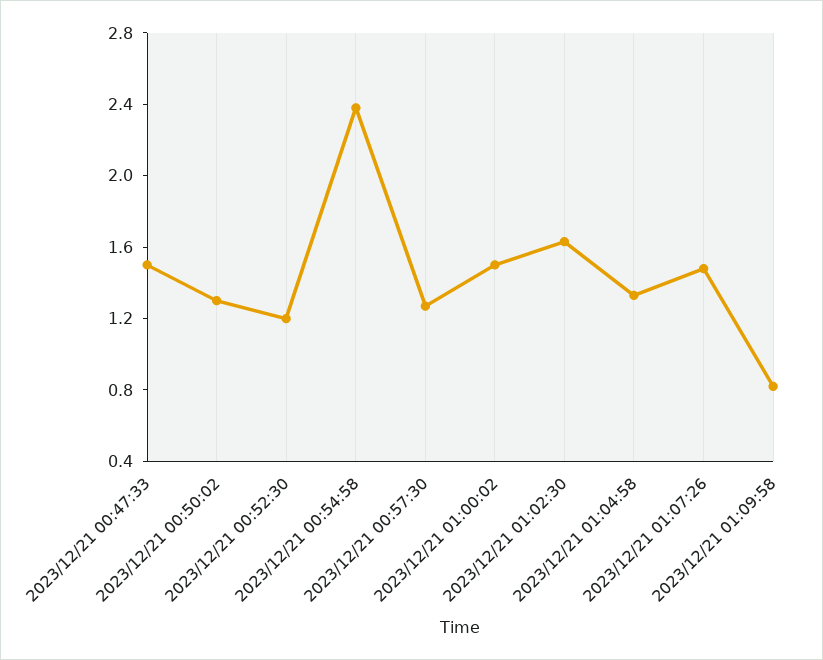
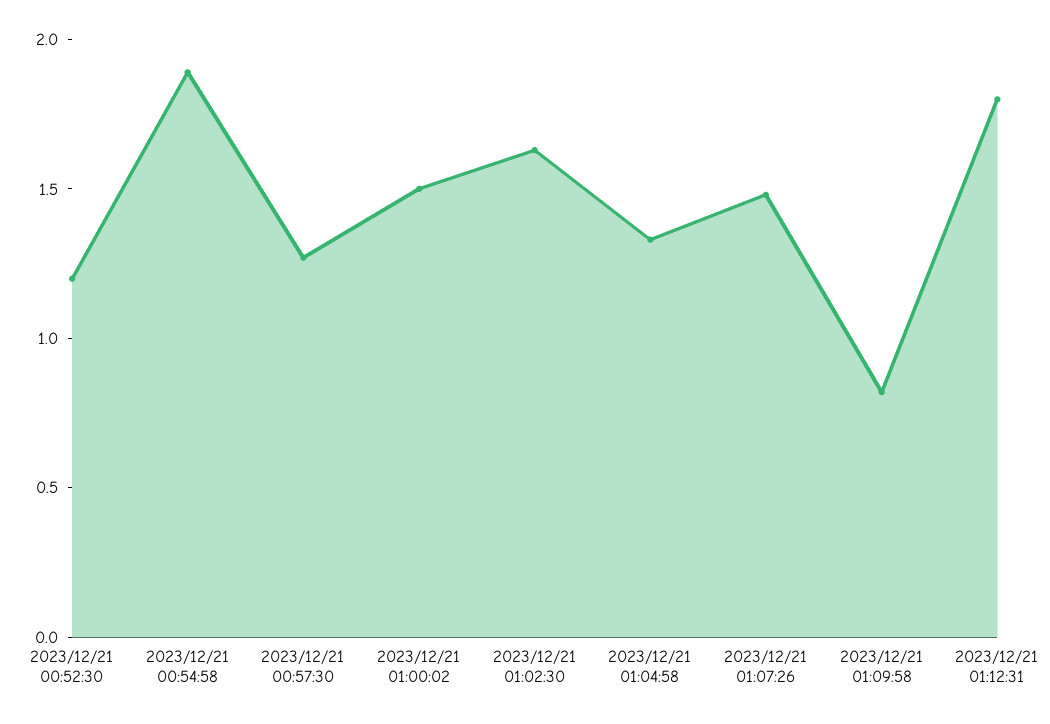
2023/12/21 00:47:33: 1.5 -> none
2023/12/21 00:50:02: 1.3 -> none
2023/12/21 00:54:58: 2.4 -> 1.9
2023/12/21 01:12:31: none -> 1.8

